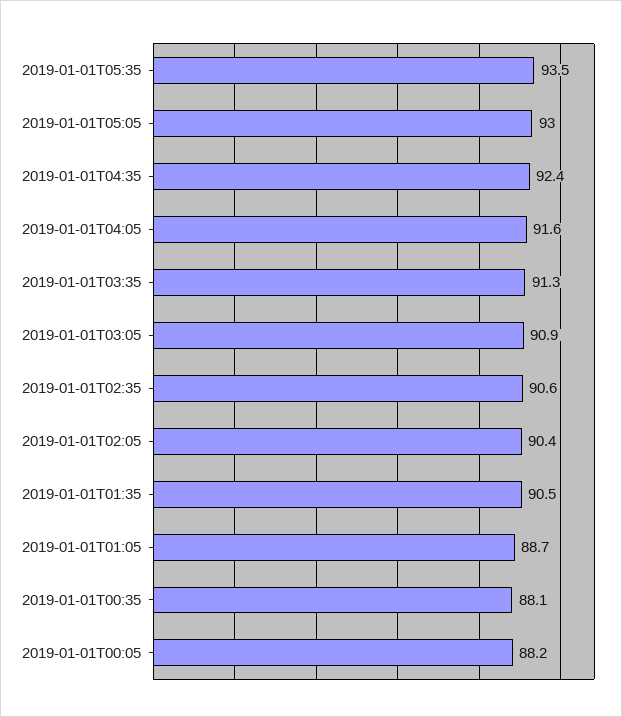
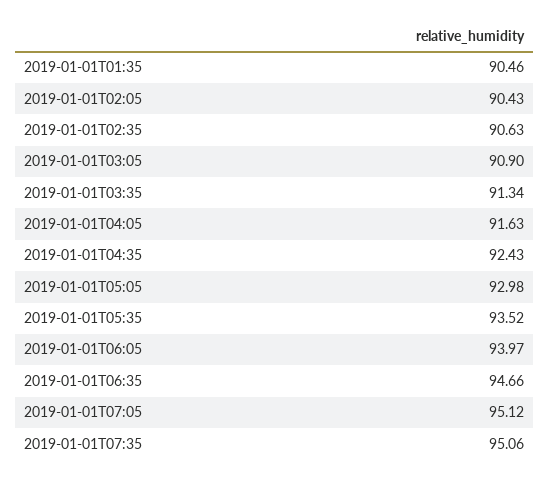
2019-01-01T01:05: 88.7 -> none
2019-01-01T00:35: 88.1 -> none
2019-01-01T00:05: 88.2 -> none
2019-01-01T06:05: none -> 93.97
2019-01-01T06:35: none -> 94.66
2019-01-01T07:05: none -> 95.12
2019-01-01T07:35: none -> 95.06

